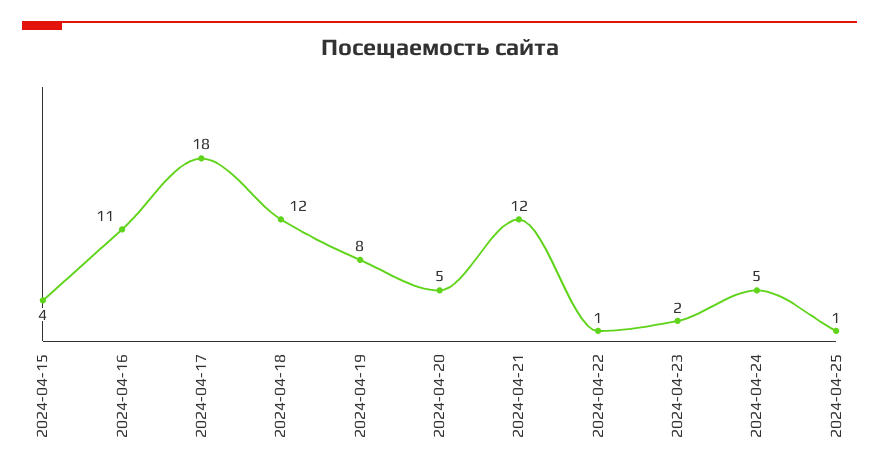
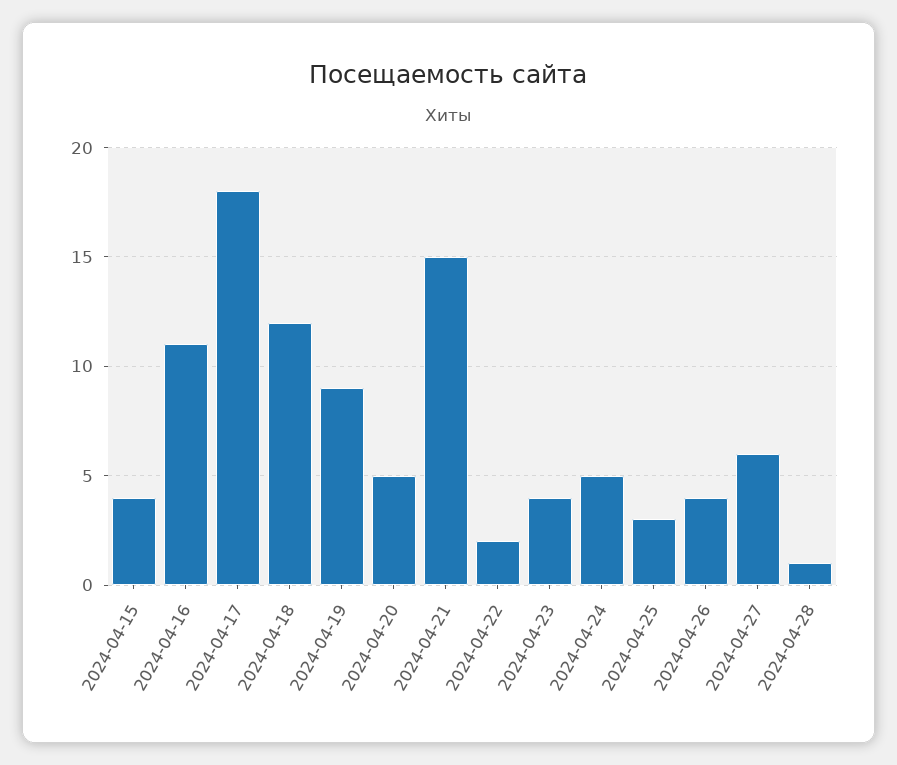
2024-04-19: 8 -> 9
2024-04-21: 12 -> 15
2024-04-22: 1 -> 2
2024-04-23: 2 -> 4
2024-04-25: 1 -> 3
2024-04-26: none -> 4
2024-04-27: none -> 6
2024-04-28: none -> 1

